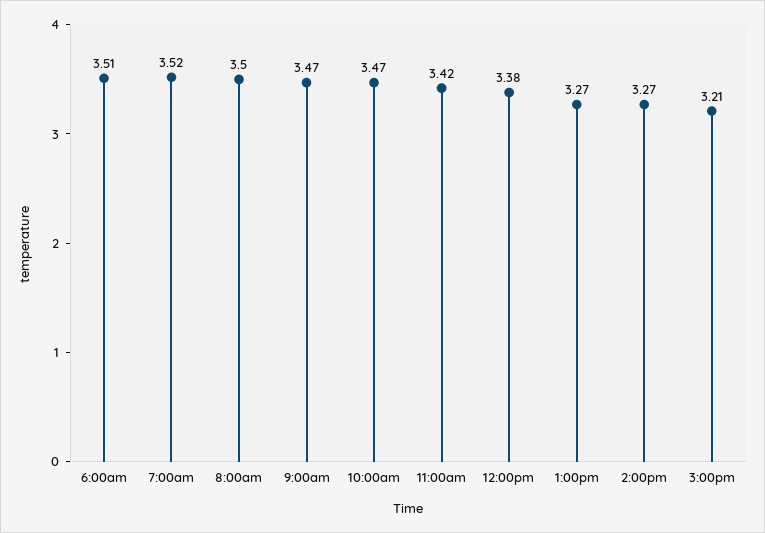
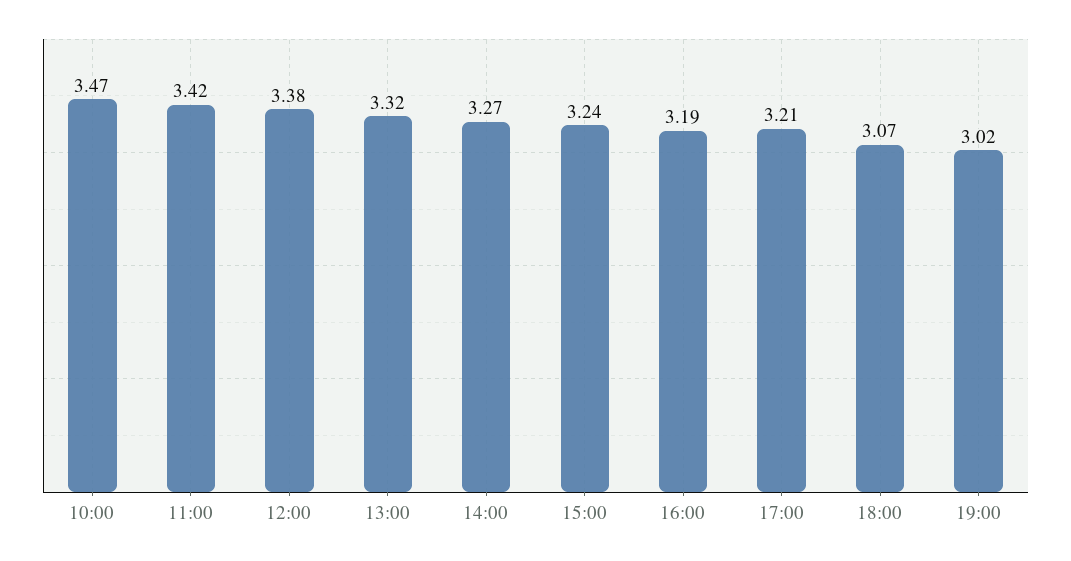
6:00am: 3.51 -> none
7:00am: 3.52 -> none
8:00am: 3.5 -> none
9:00am: 3.47 -> none
1:00pm: 3.27 -> 3.32
3:00pm: 3.21 -> 3.24
16:00: none -> 3.19
17:00: none -> 3.21
18:00: none -> 3.07
19:00: none -> 3.02

